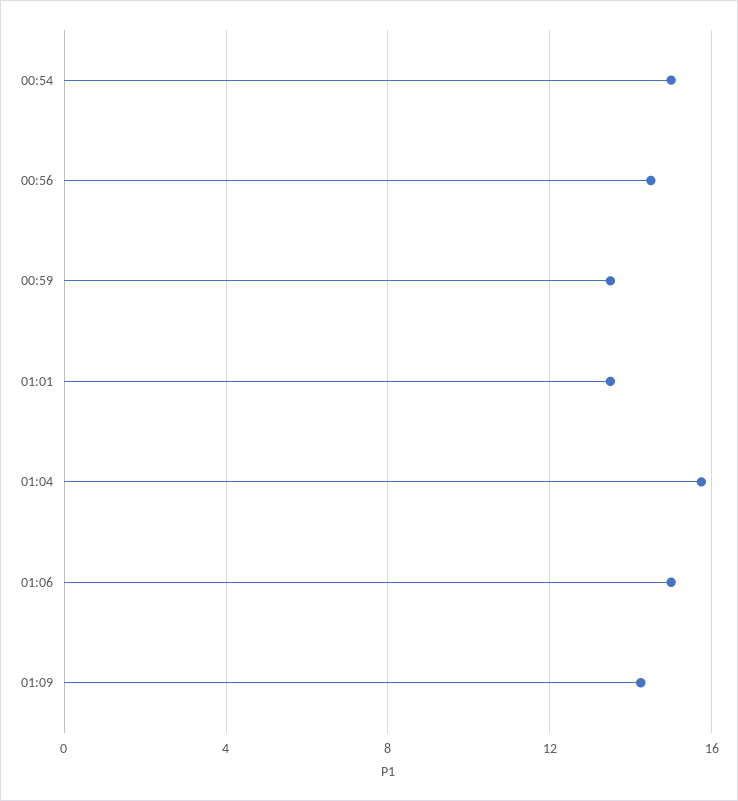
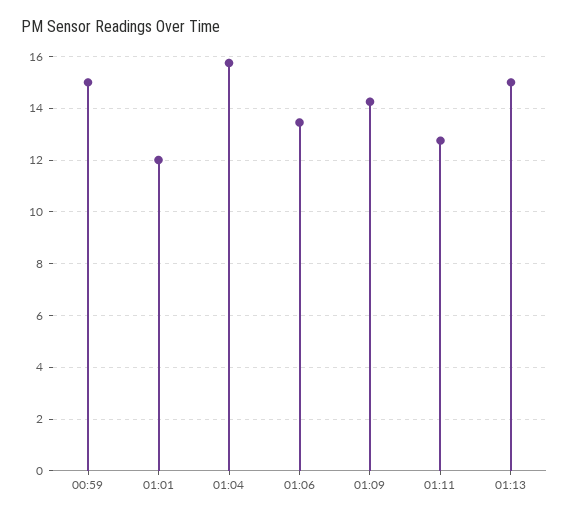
00:54: 15 -> none
00:56: 14.5 -> none
00:59: 13.5 -> 15
01:01: 13.5 -> 12
01:06: 15 -> 13.5
01:11: none -> 12.75
01:13: none -> 15

